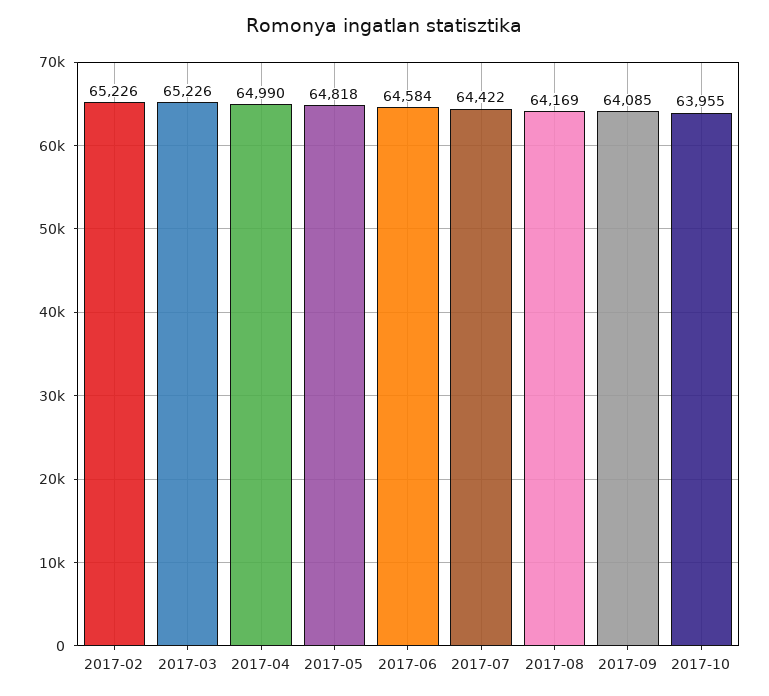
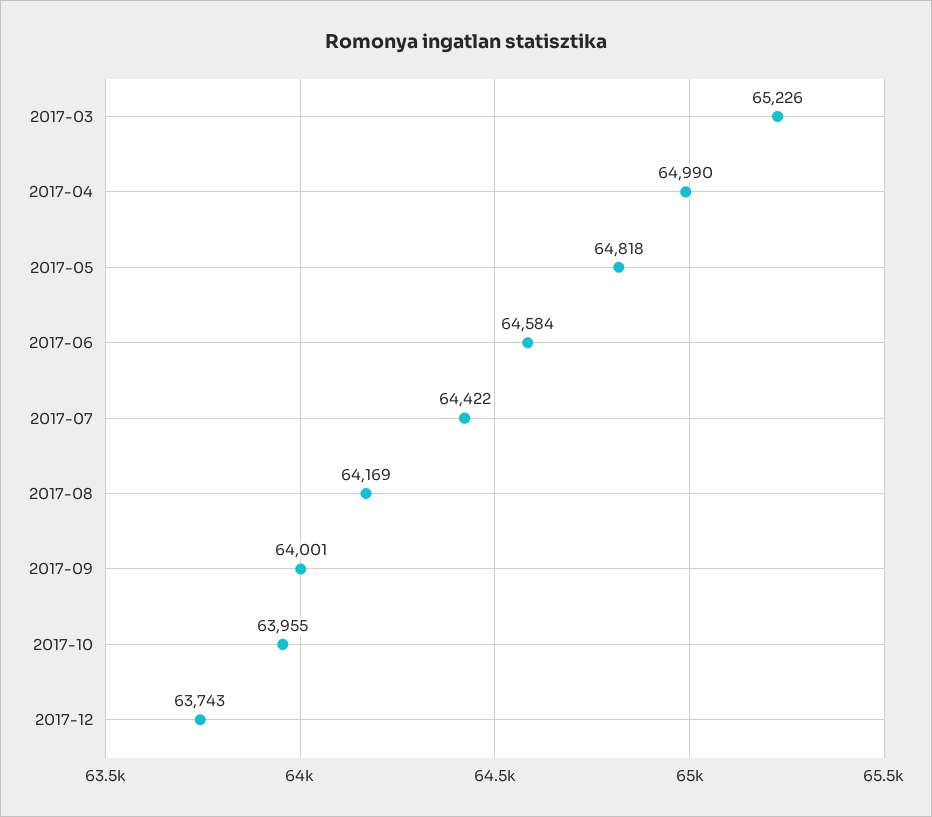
2017-02: 65226 -> none
2017-09: 64085 -> 64001
2017-12: none -> 63743

